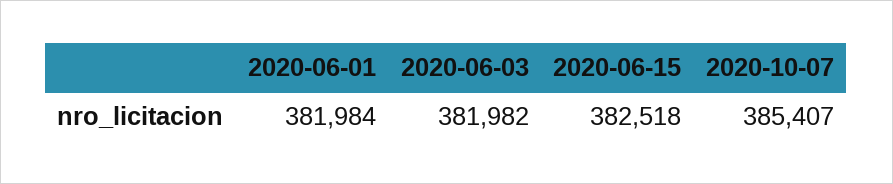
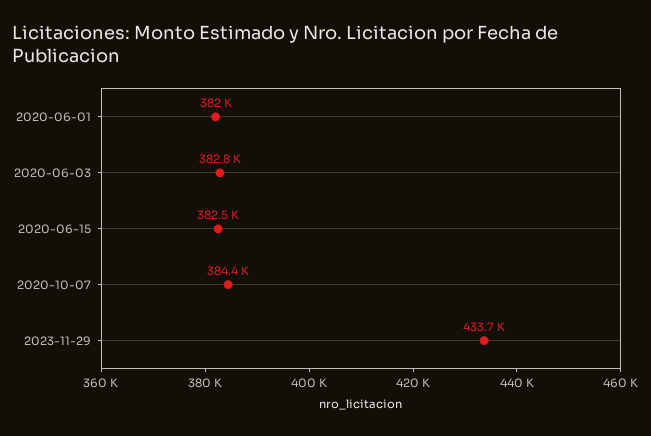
2020-06-03: 381982 -> 382800
2020-10-07: 385407 -> 384400
2023-11-29: none -> 433700

